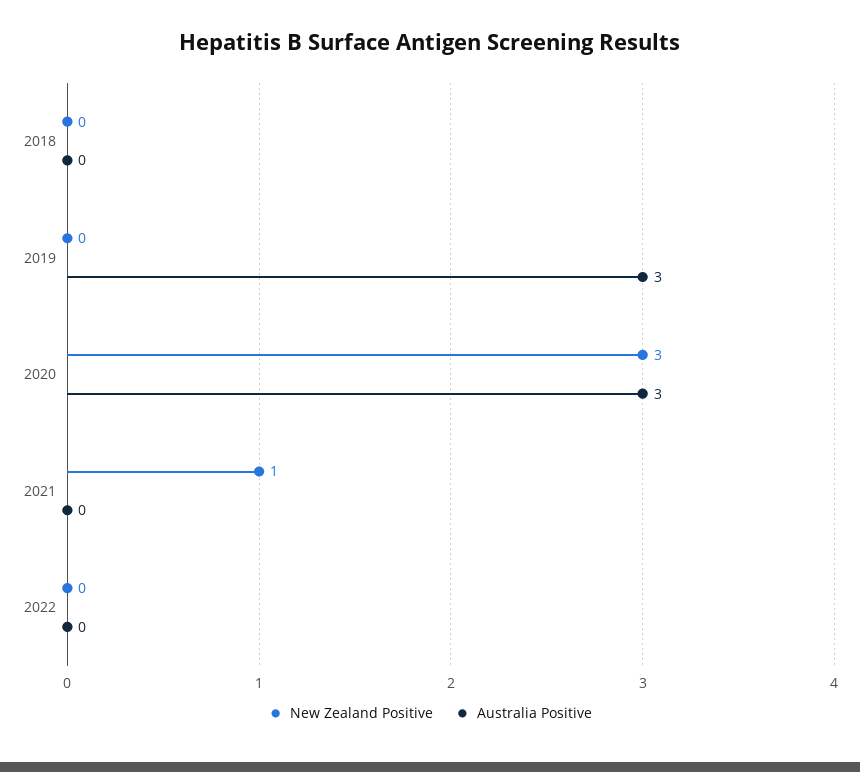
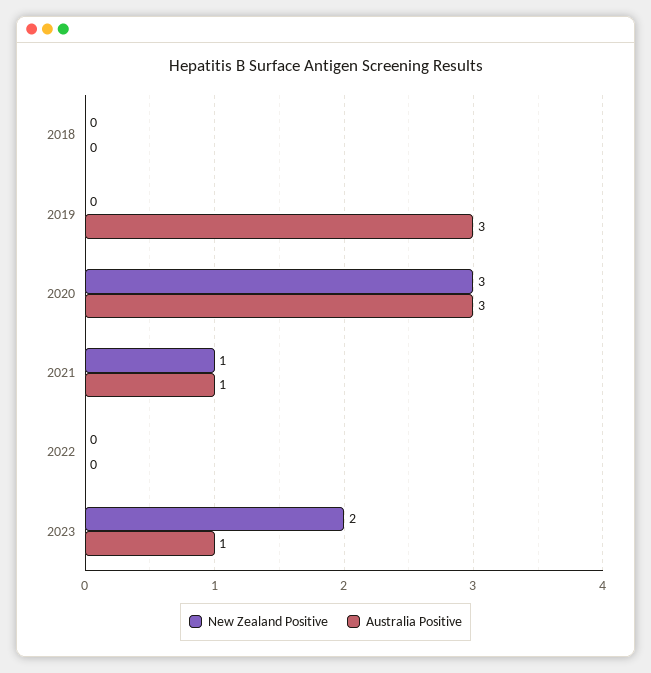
Australia Positive, 2021: 0 -> 1
New Zealand Positive, 2023: none -> 2
Australia Positive, 2023: none -> 1

